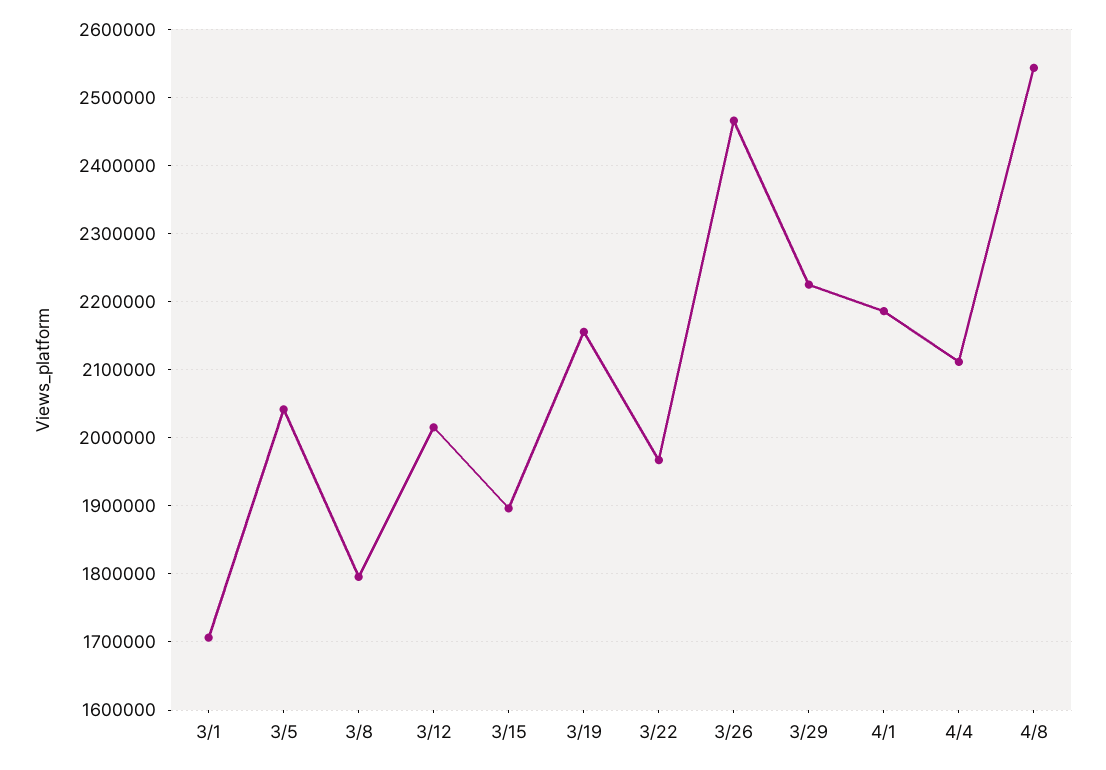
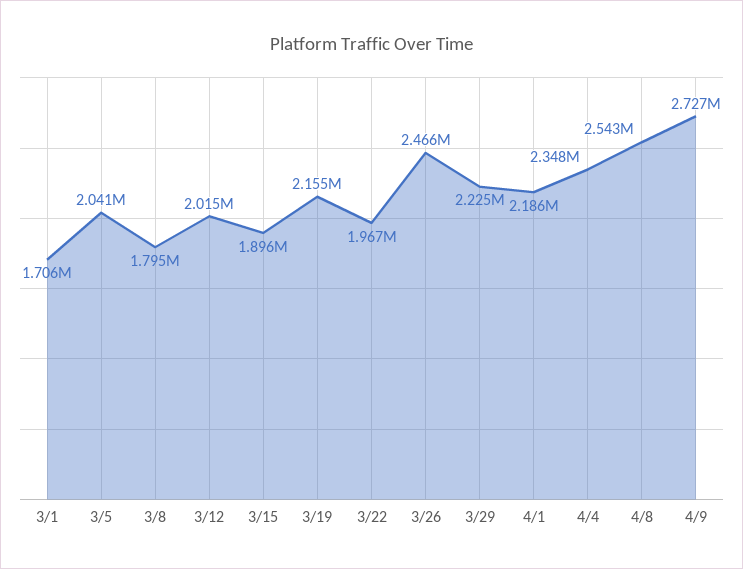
4/4: 2110000 -> 2348000
4/9: none -> 2727000

